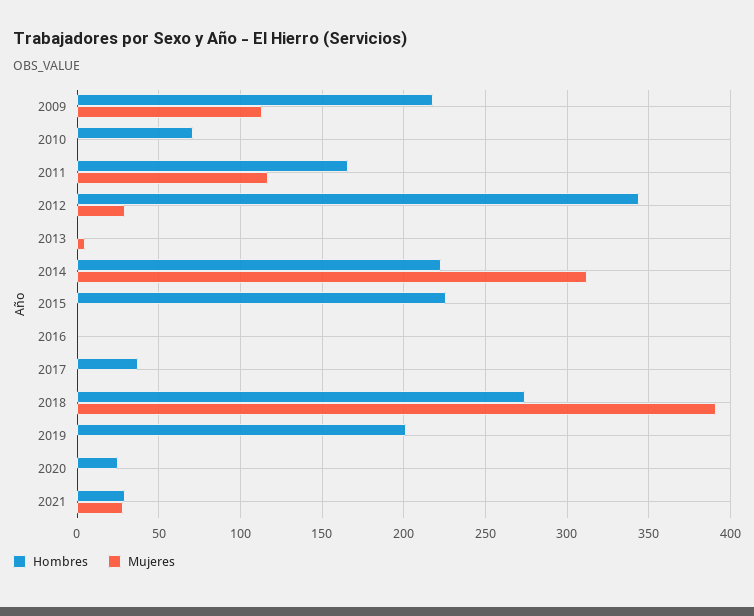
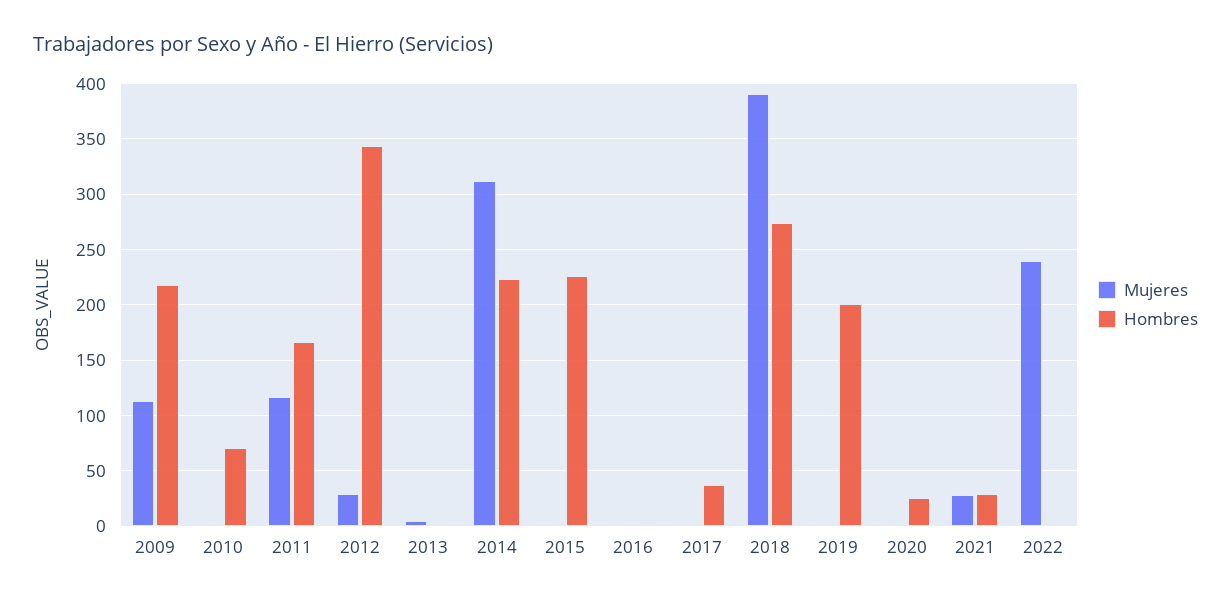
Mujeres, 2022: none -> 240
Hombres, 2022: none -> 0

